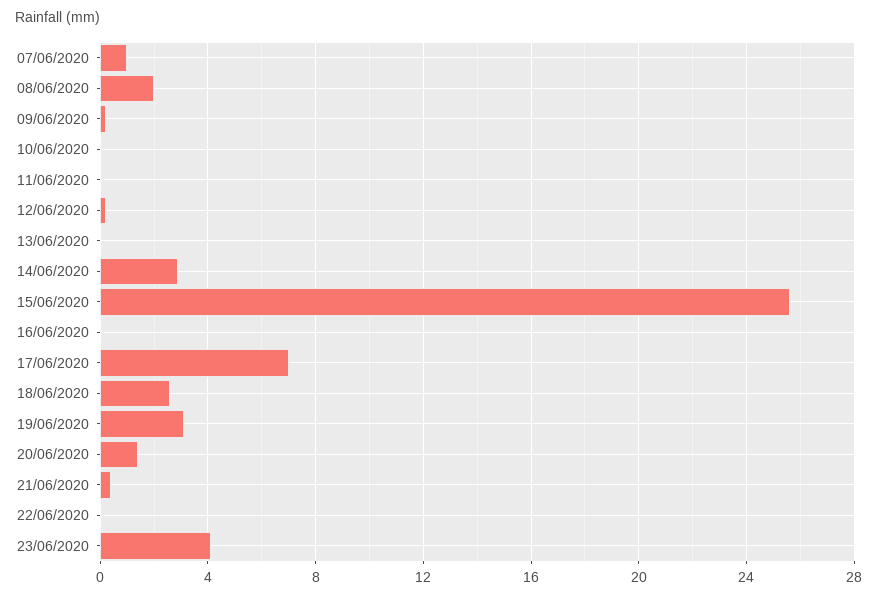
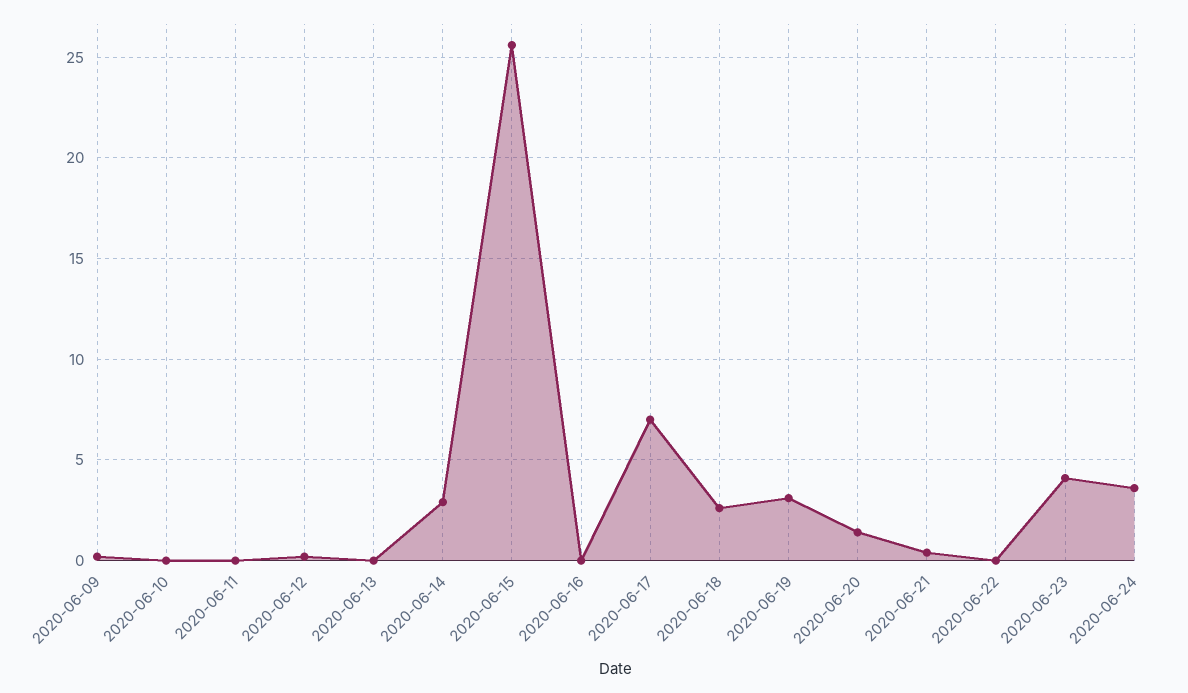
07/06/2020: 1 -> none
08/06/2020: 2 -> none
2020-06-24: none -> 3.5

